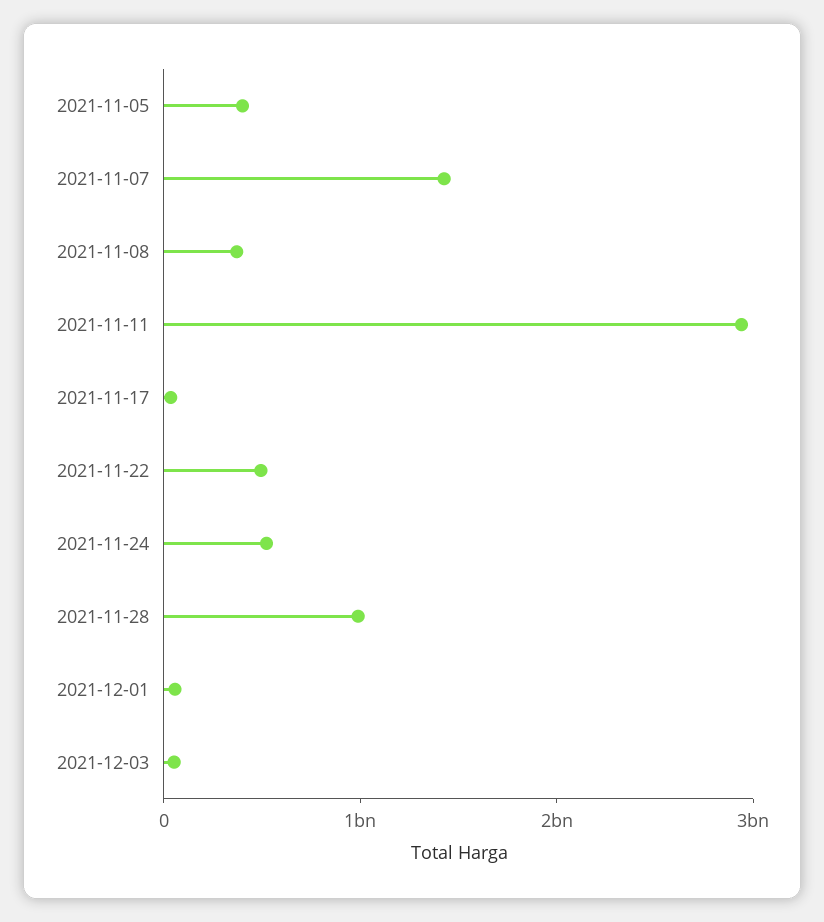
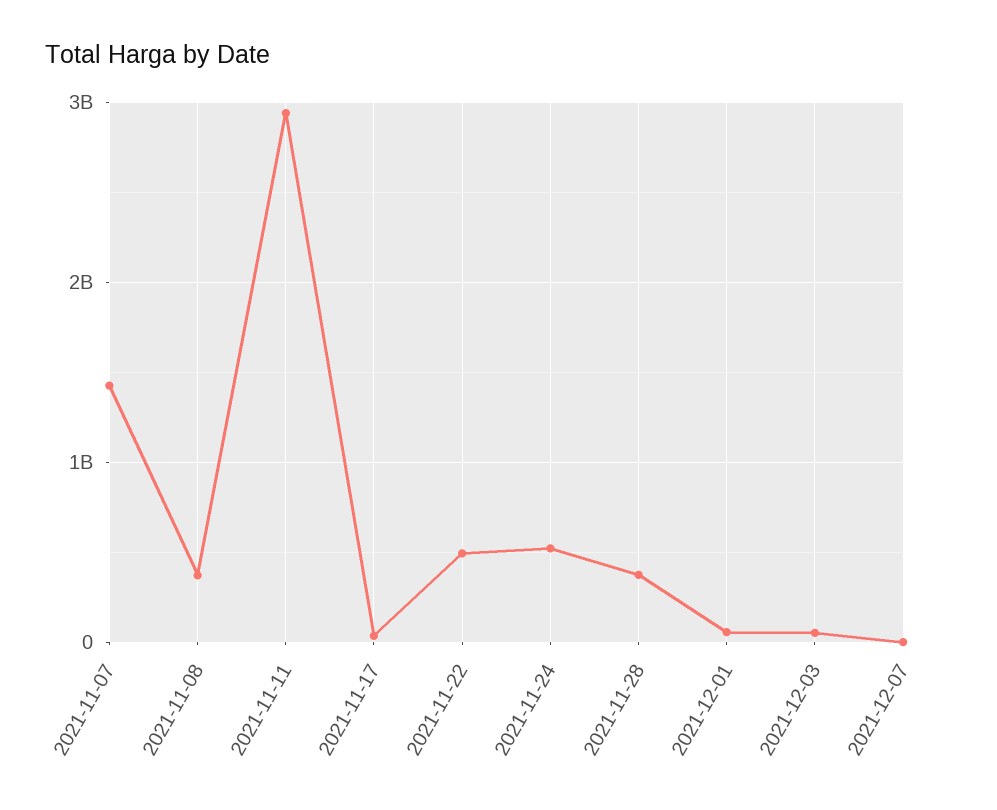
2021-11-05: 400000000 -> none
2021-11-28: 1000000000 -> 400000000
2021-12-07: none -> 0

